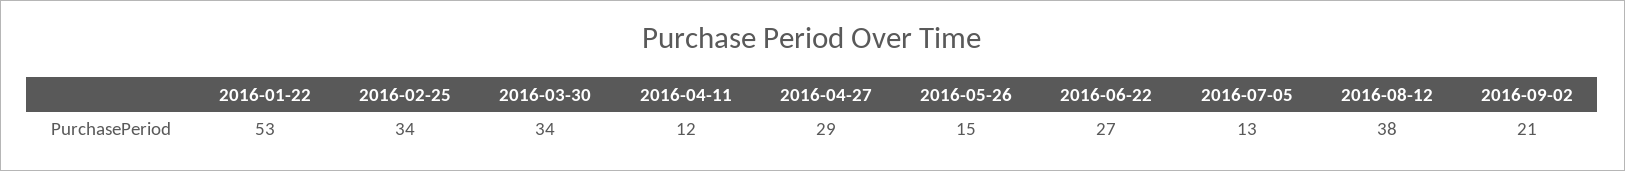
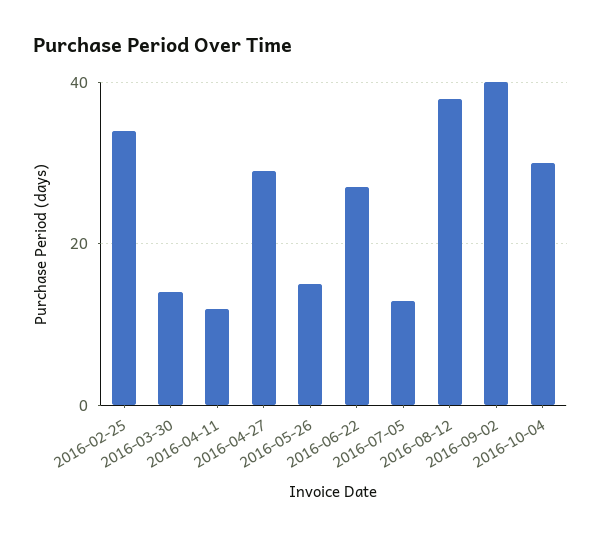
2016-01-22: 53 -> none
2016-03-30: 34 -> 15
2016-09-02: 21 -> 40
2016-10-04: none -> 30

